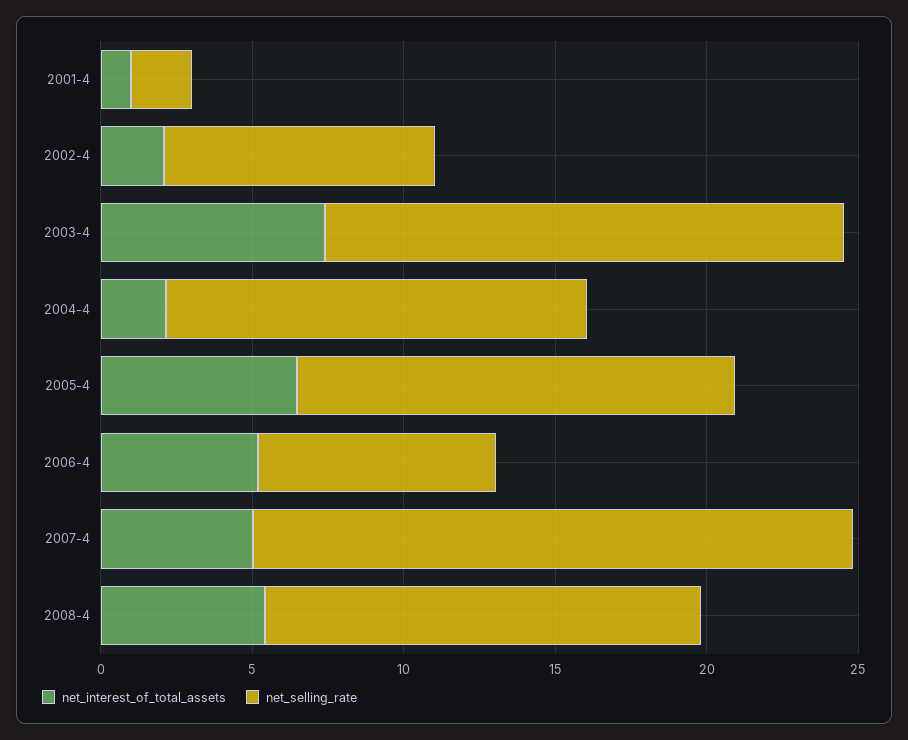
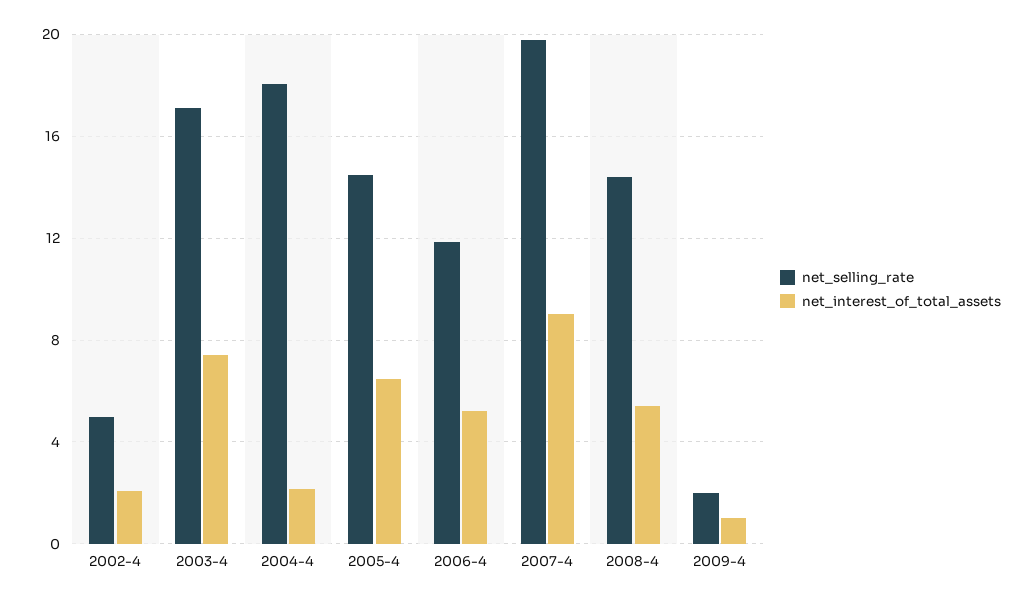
net_interest_of_total_assets, 2001-4: 1 -> none
net_selling_rate, 2001-4: 2 -> none
net_selling_rate, 2002-4: 9 -> 5
net_selling_rate, 2004-4: 14 -> 18
net_selling_rate, 2006-4: 8 -> 12
net_interest_of_total_assets, 2007-4: 5 -> 9
net_selling_rate, 2009-4: none -> 2
net_interest_of_total_assets, 2009-4: none -> 1

